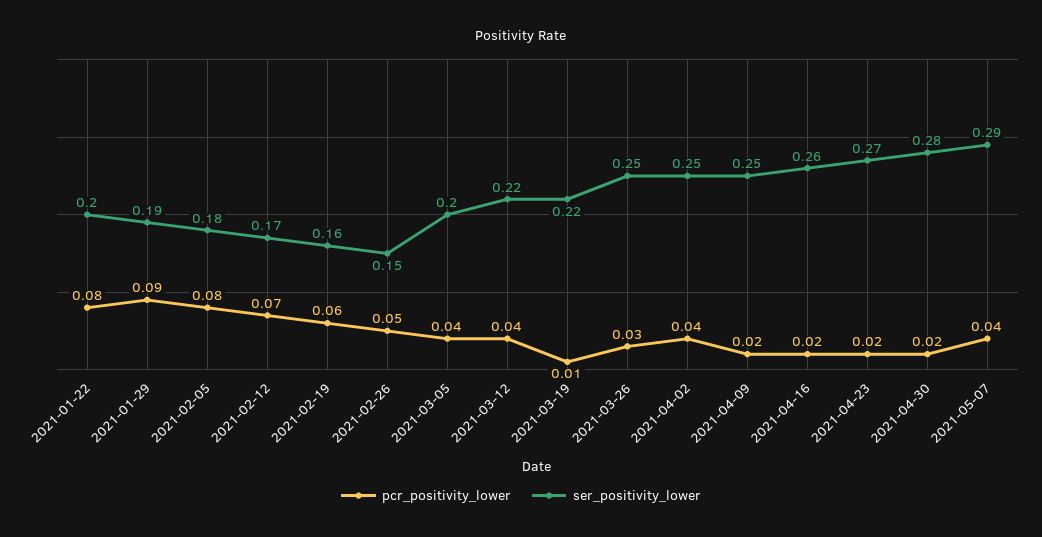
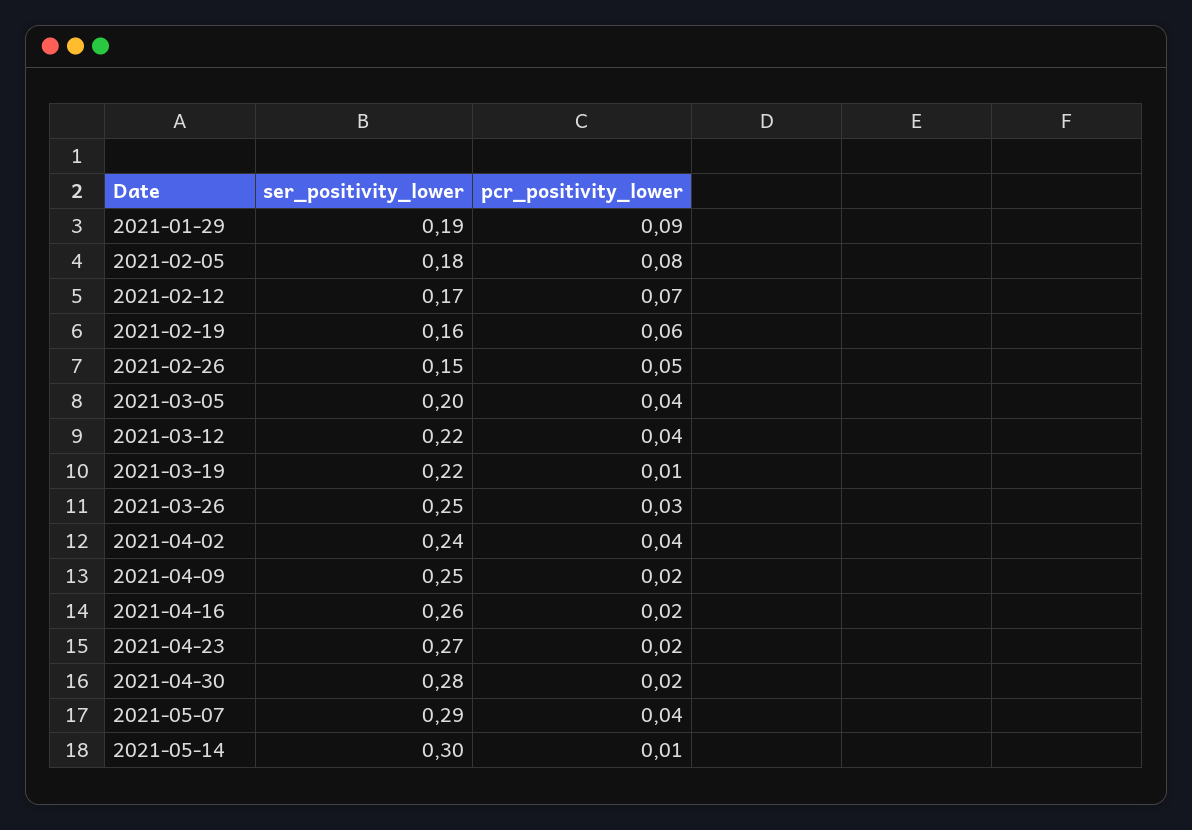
pcr_positivity_lower, 2021-01-22: 0.08 -> none
ser_positivity_lower, 2021-01-22: 0.2 -> none
ser_positivity_lower, 2021-04-02: 0.25 -> 0.24
ser_positivity_lower, 2021-05-14: none -> 0.3
pcr_positivity_lower, 2021-05-14: none -> 0.01

